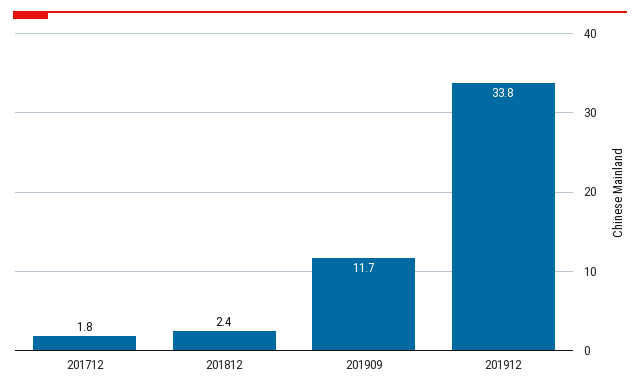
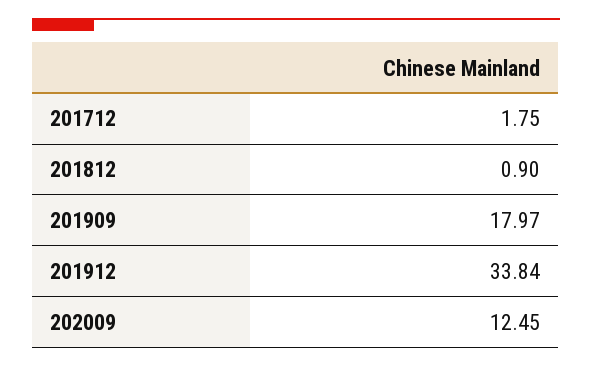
201812: 2.4 -> 0.9
201909: 11.7 -> 17.97
202009: none -> 12.45

